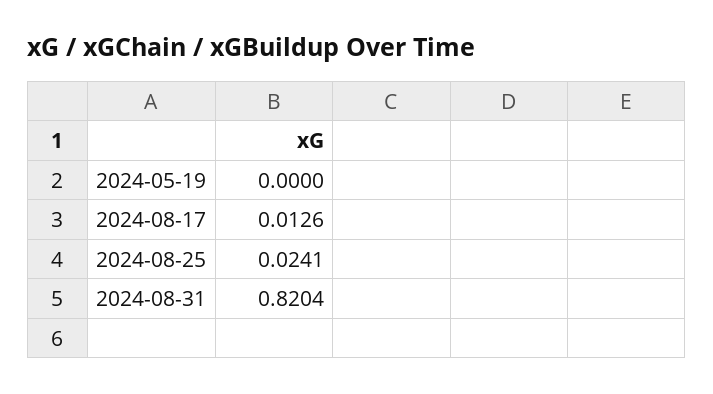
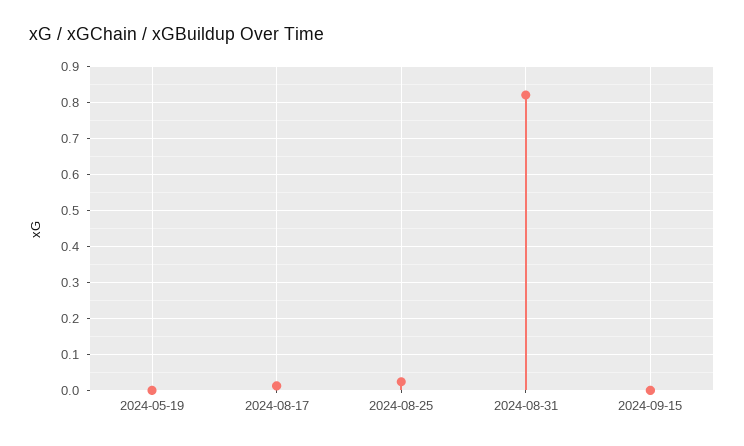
2024-09-15: none -> 0

